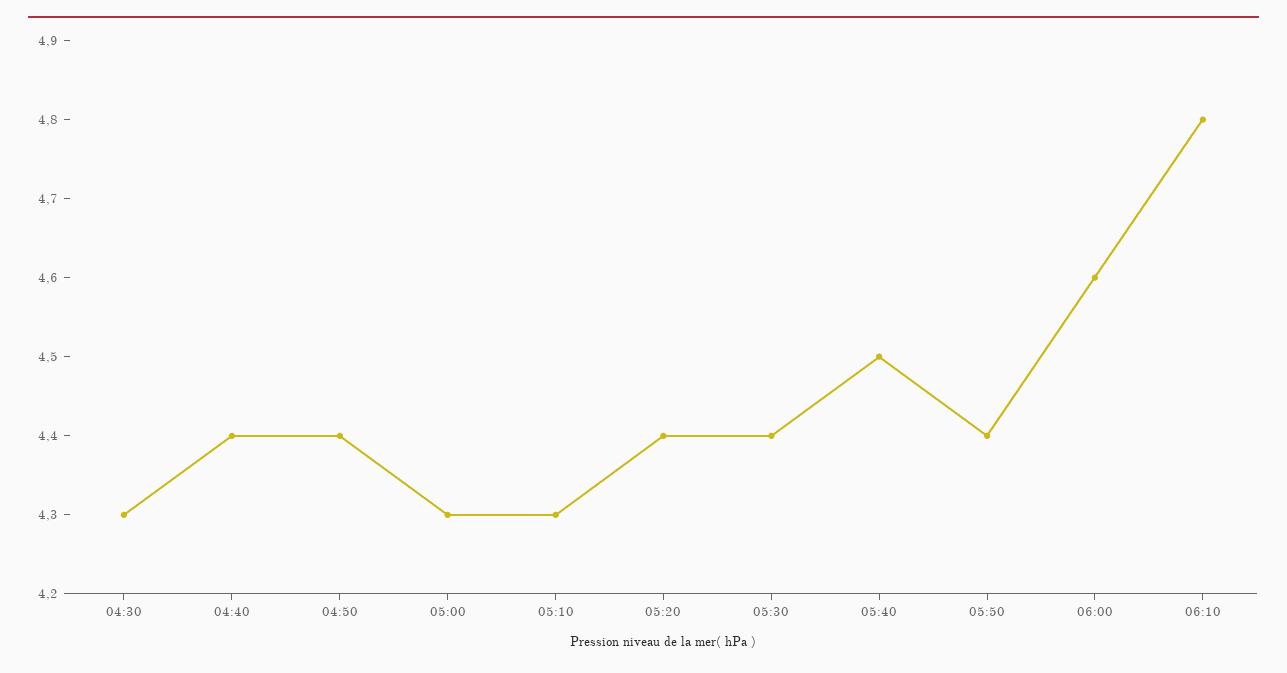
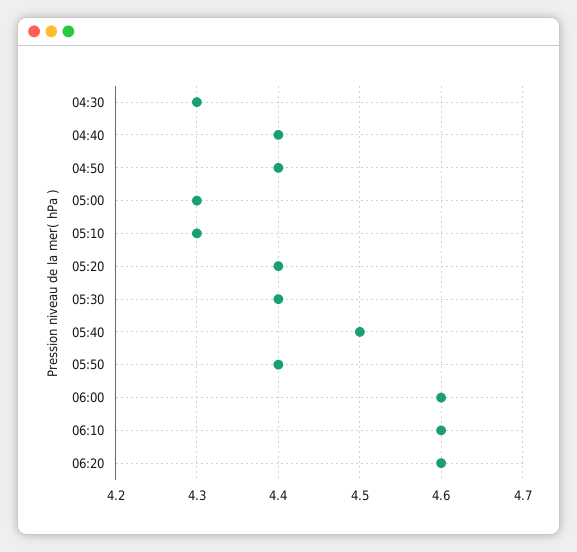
06:10: 4.8 -> 4.6
06:20: none -> 4.6

